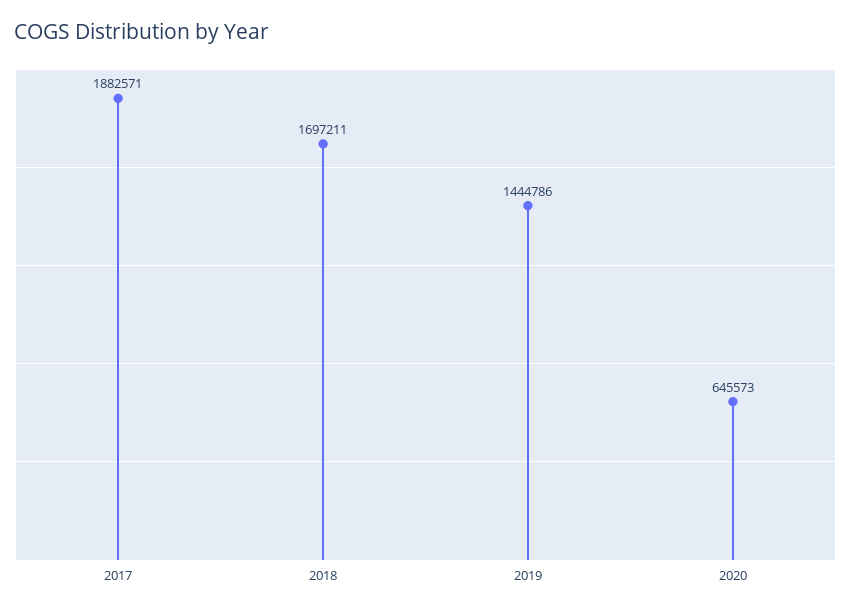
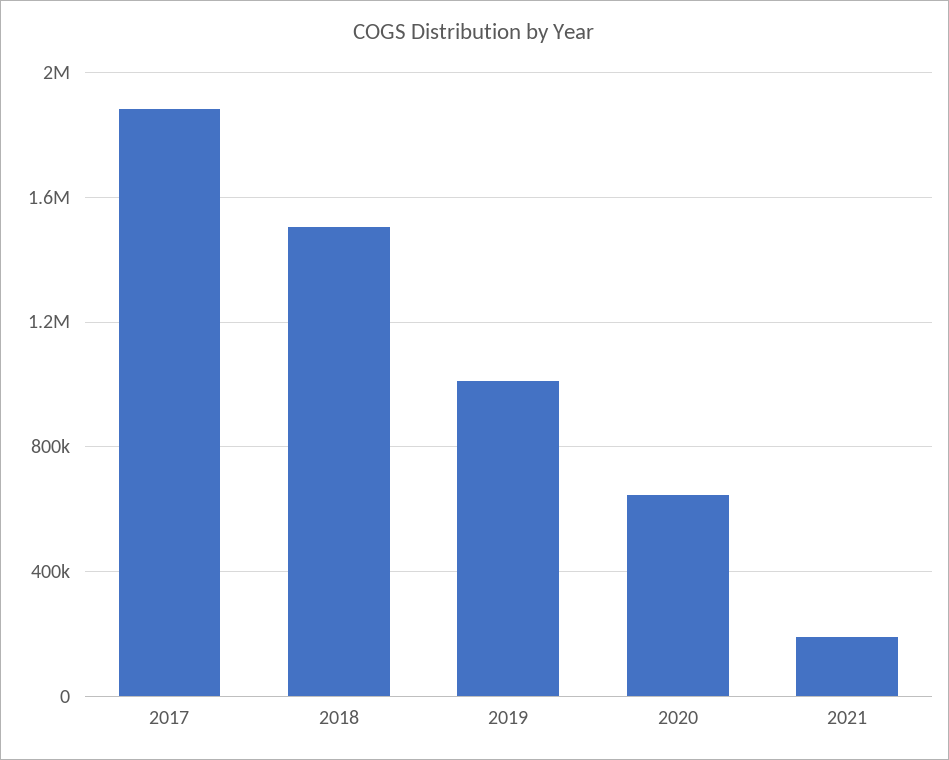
2018: 1697211 -> 1500000
2019: 1444786 -> 1000000
2021: none -> 200000

